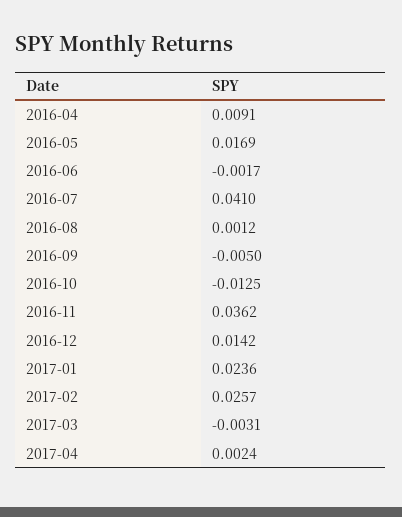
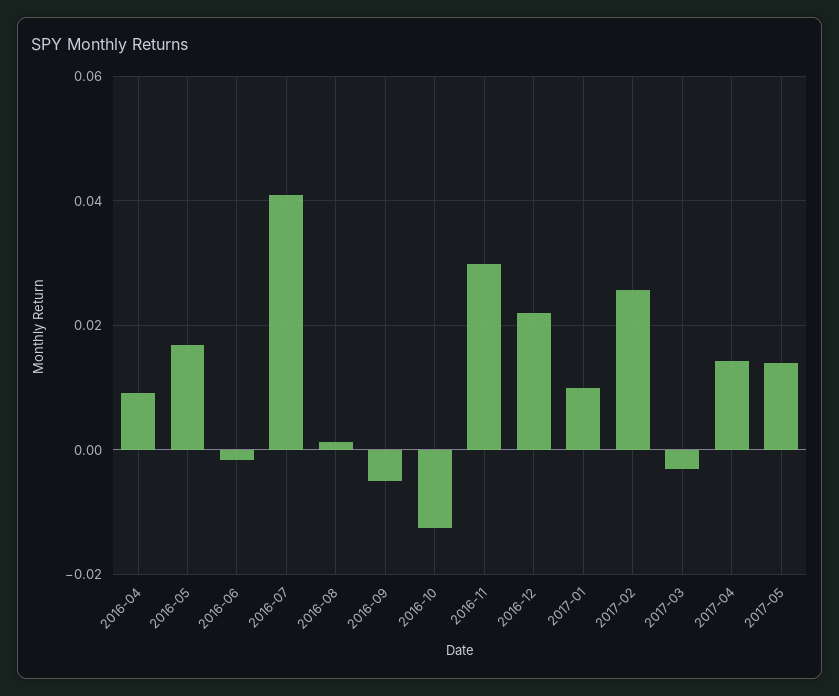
2016-11: 0.0362 -> 0.03
2016-12: 0.0142 -> 0.022
2017-01: 0.0236 -> 0.01
2017-04: 0.0024 -> 0.014
2017-05: none -> 0.014

